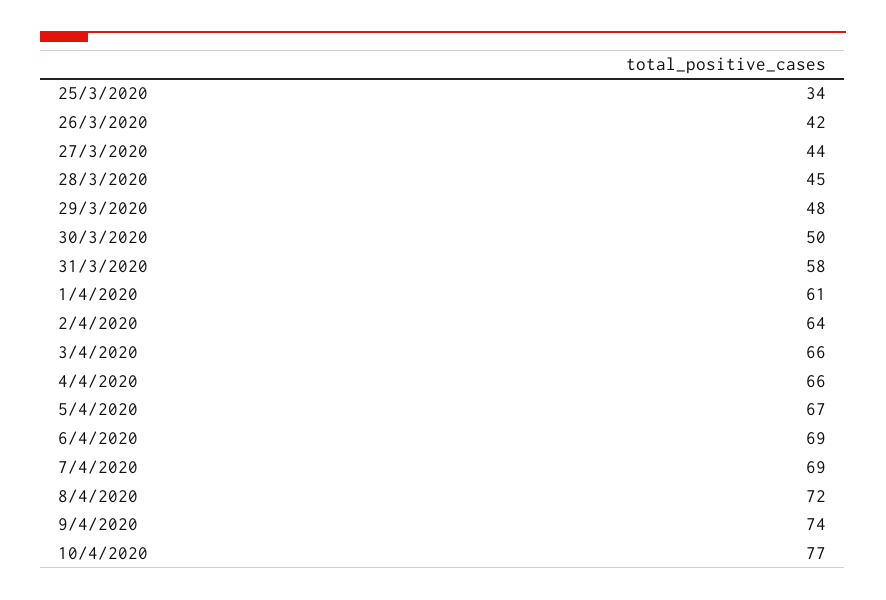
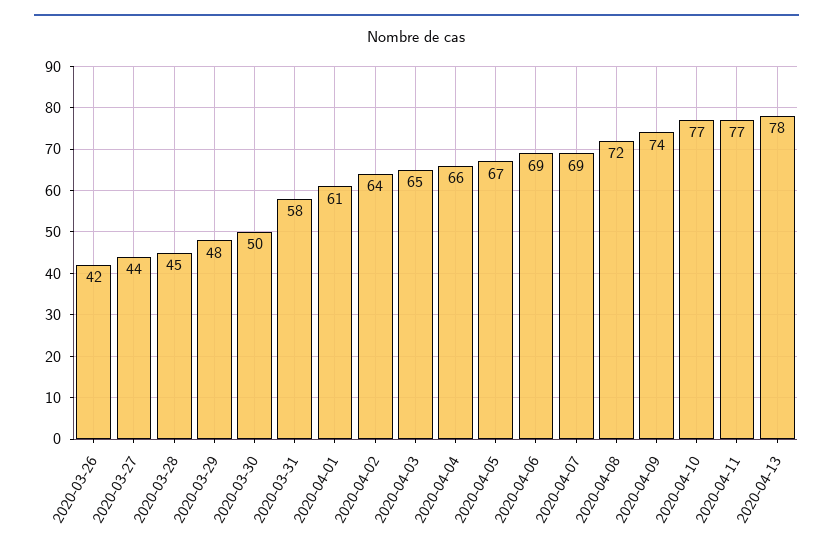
25/3/2020: 34 -> none
3/4/2020: 66 -> 65
2020-04-11: none -> 77
2020-04-13: none -> 78

